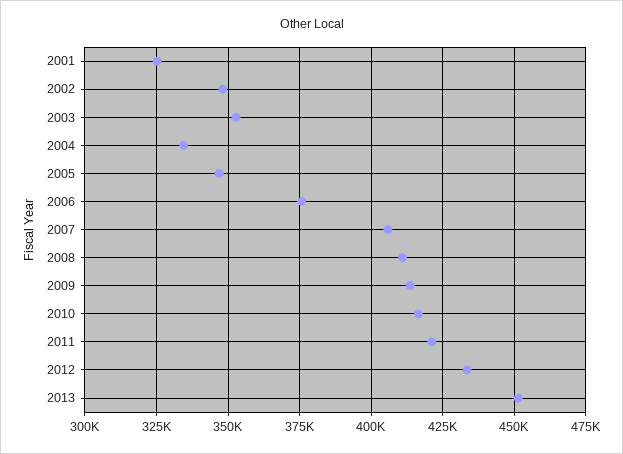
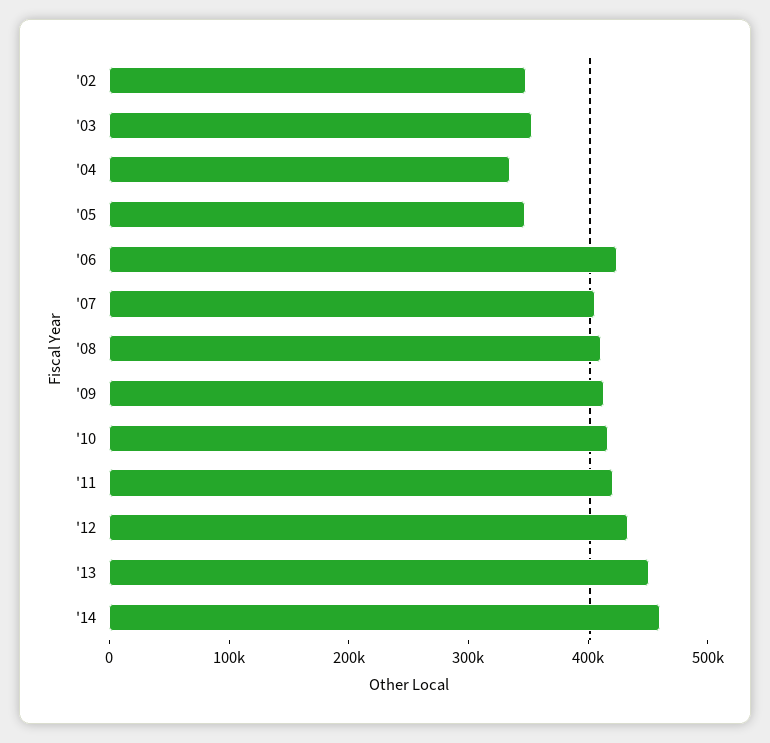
2001: 325000 -> none
2006: 375000 -> 420000
'14: none -> 460000

